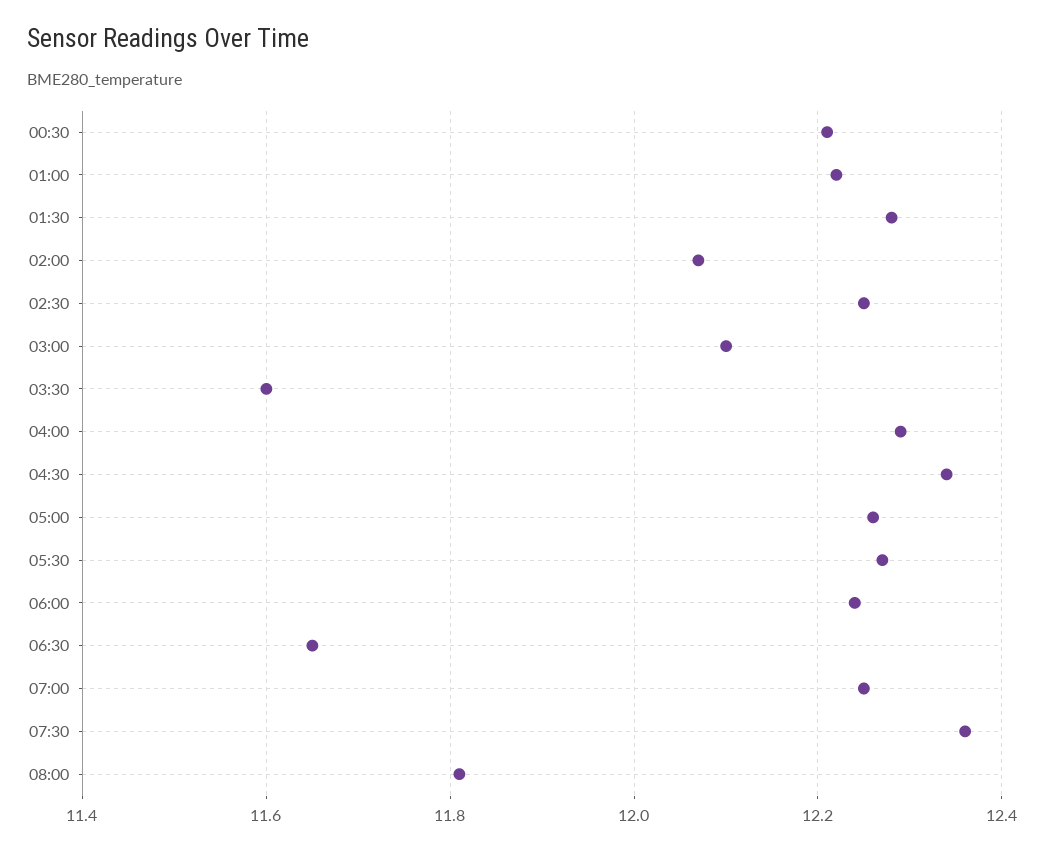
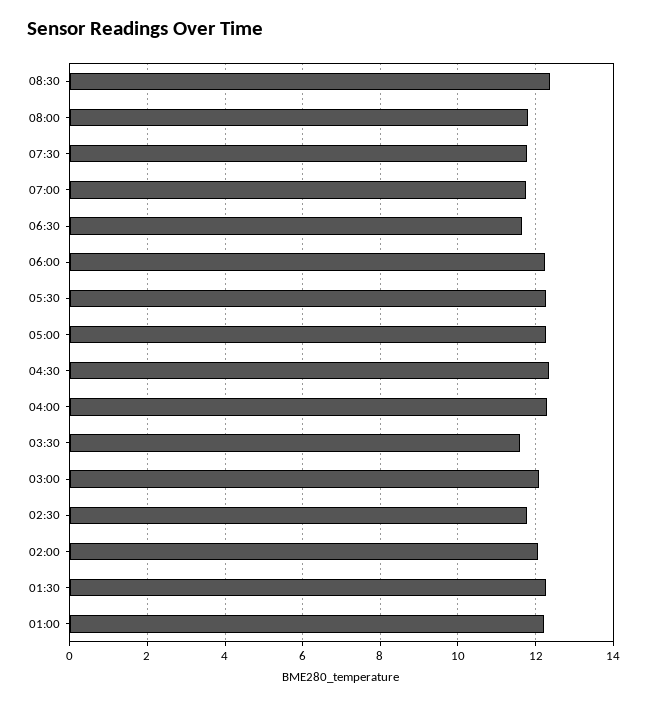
00:30: 12.2 -> none
02:30: 12.25 -> 11.8
07:00: 12.25 -> 11.8
07:30: 12.35 -> 11.8
08:30: none -> 12.4

